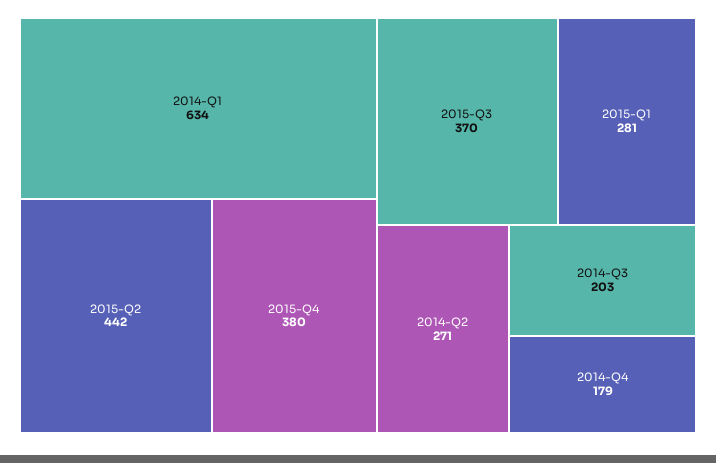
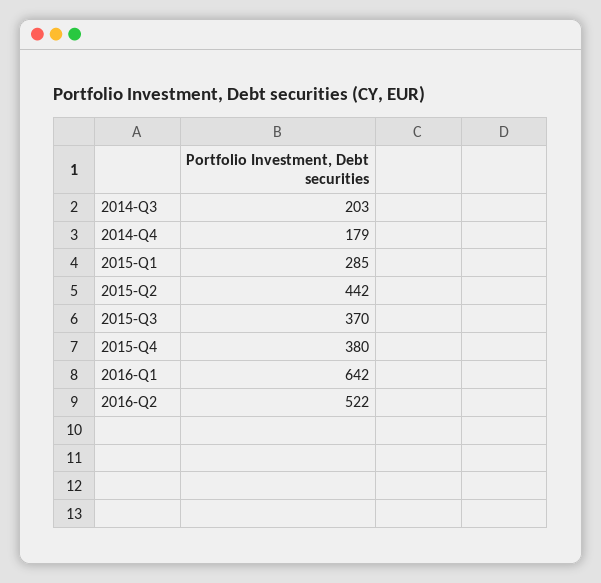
2014-Q1: 634 -> none
2015-Q1: 281 -> 285
2014-Q2: 271 -> none
2016-Q1: none -> 642
2016-Q2: none -> 522

